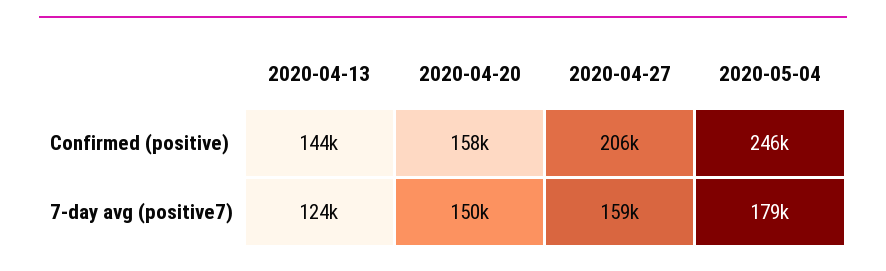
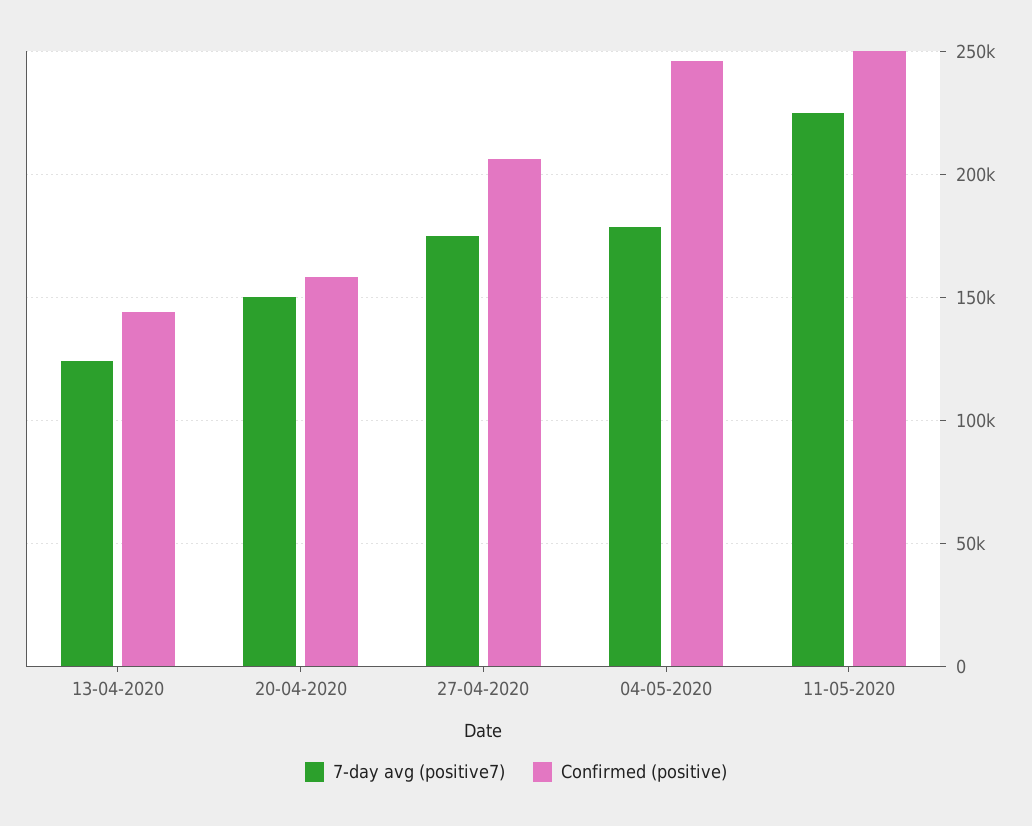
7-day avg (positive7), 2020-04-27: 159000 -> 175000
7-day avg (positive7), 11-05-2020: none -> 225000
Confirmed (positive), 11-05-2020: none -> 250000

